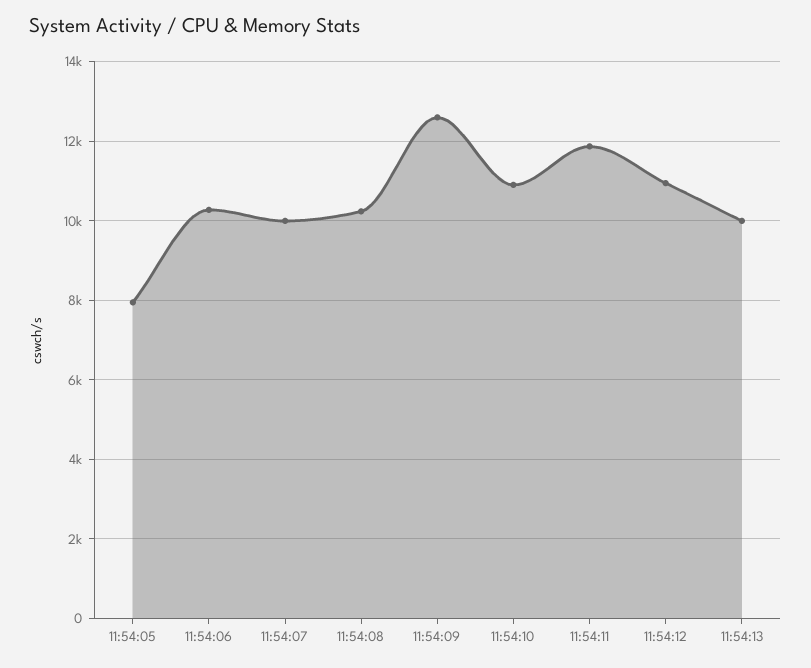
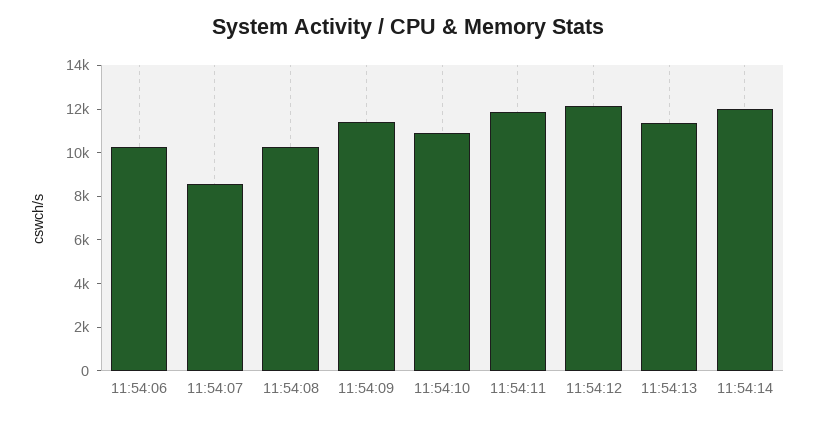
11:54:05: 8000 -> none
11:54:07: 10000 -> 8500
11:54:09: 12600 -> 11500
11:54:12: 11000 -> 12000
11:54:13: 10000 -> 11500
11:54:14: none -> 12000

